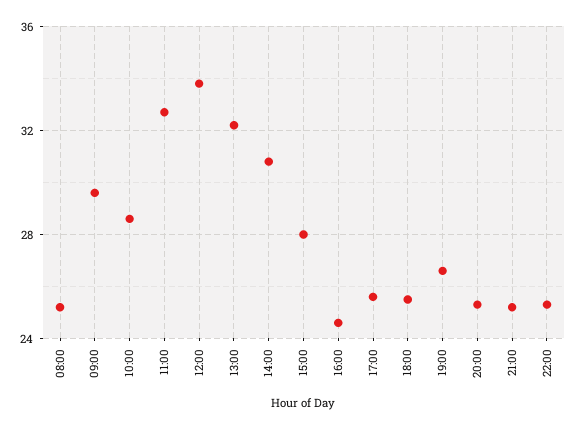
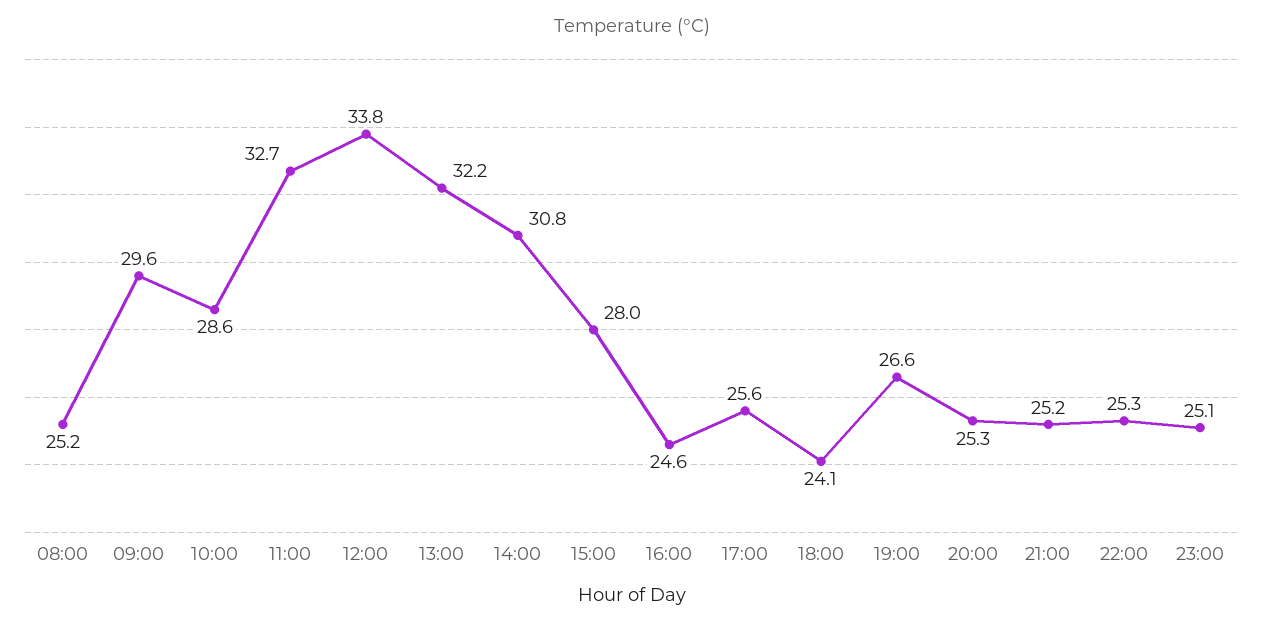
18:00: 25.5 -> 24.1
23:00: none -> 25.1

